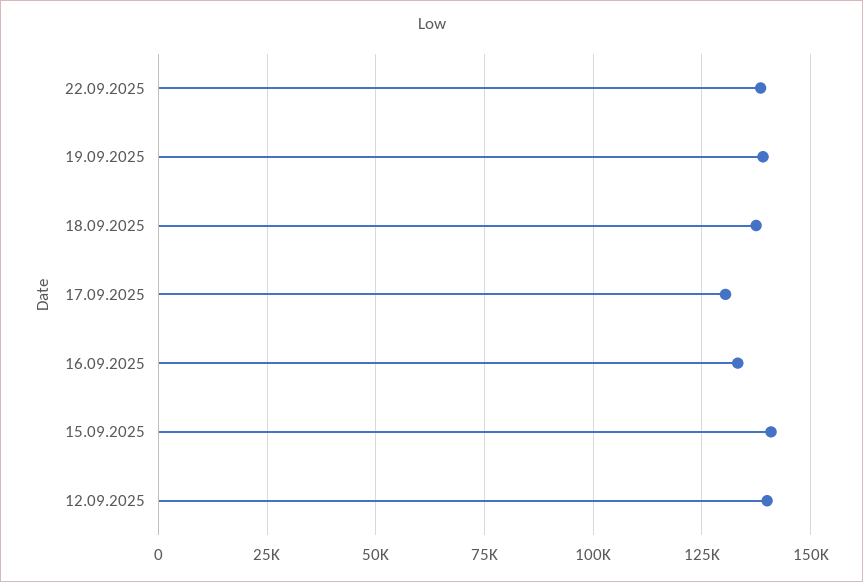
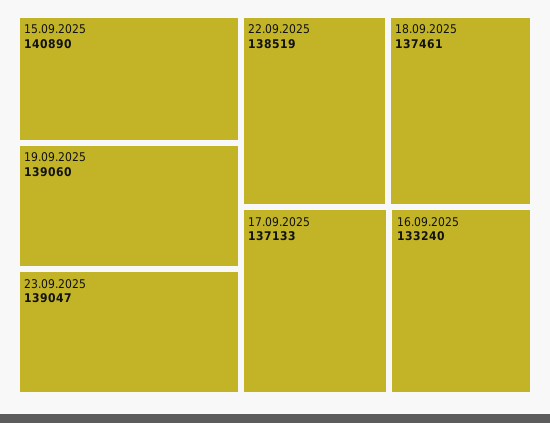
17.09.2025: 130000 -> 137133
12.09.2025: 140000 -> none
23.09.2025: none -> 139047

